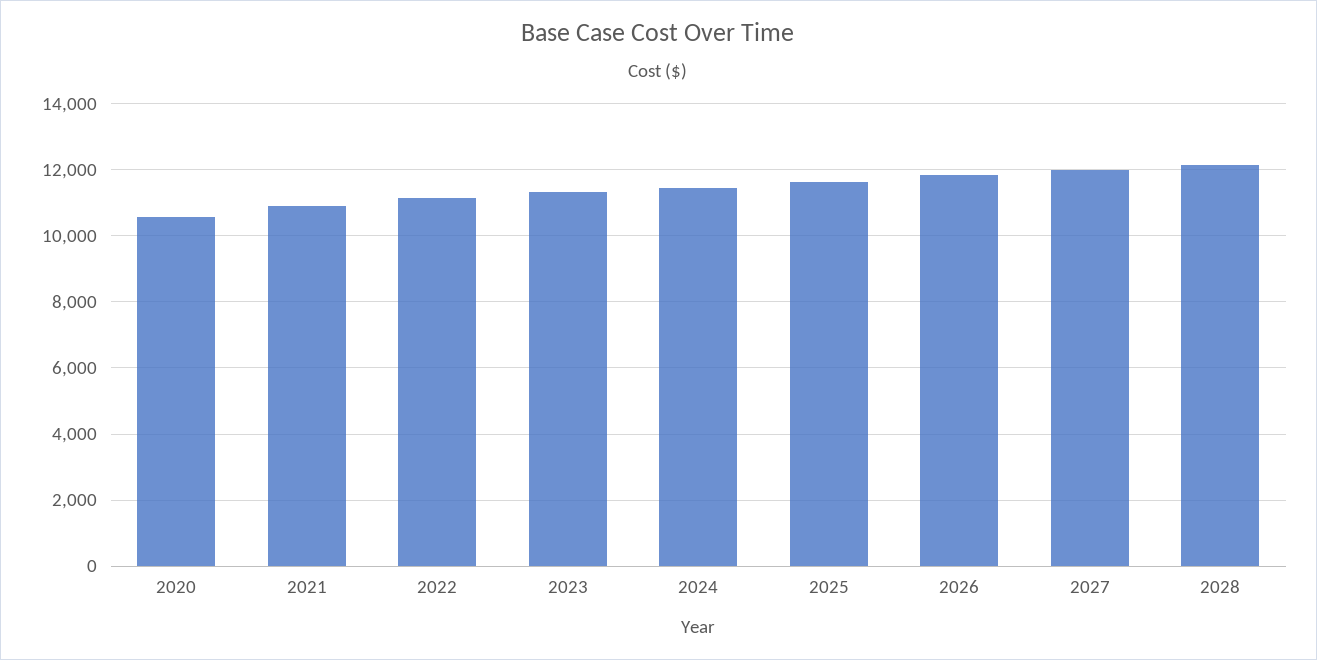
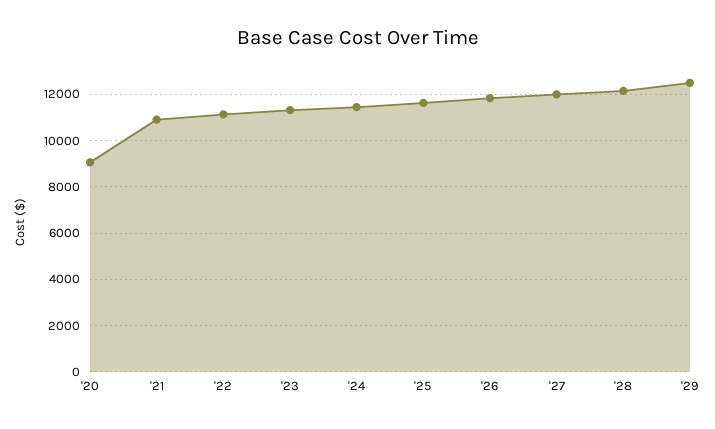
2020: 10600 -> 9000
'29: none -> 12500

